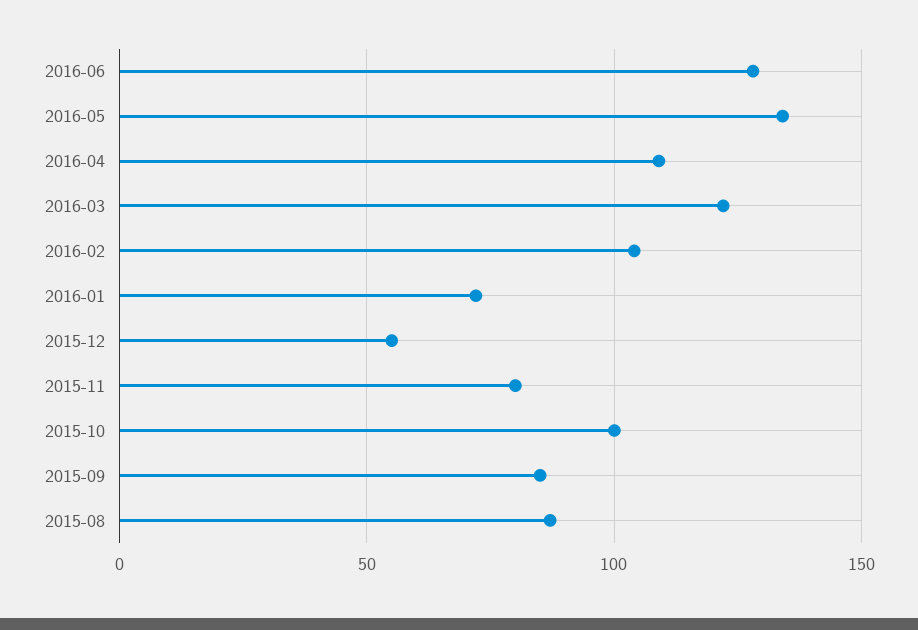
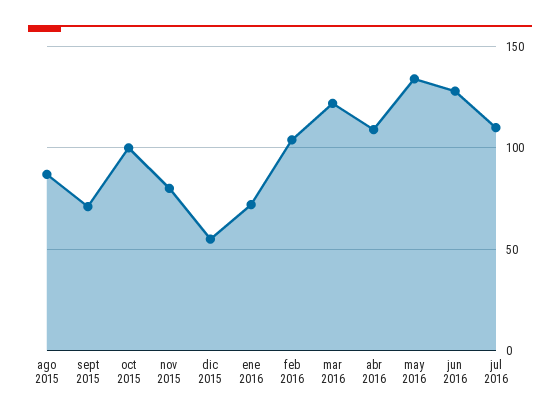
2015-09: 85 -> 70
jul 2016: none -> 110

